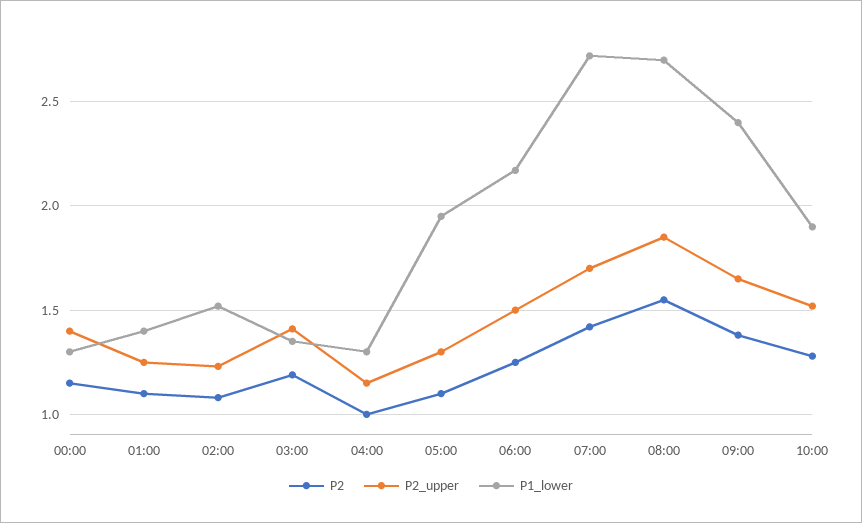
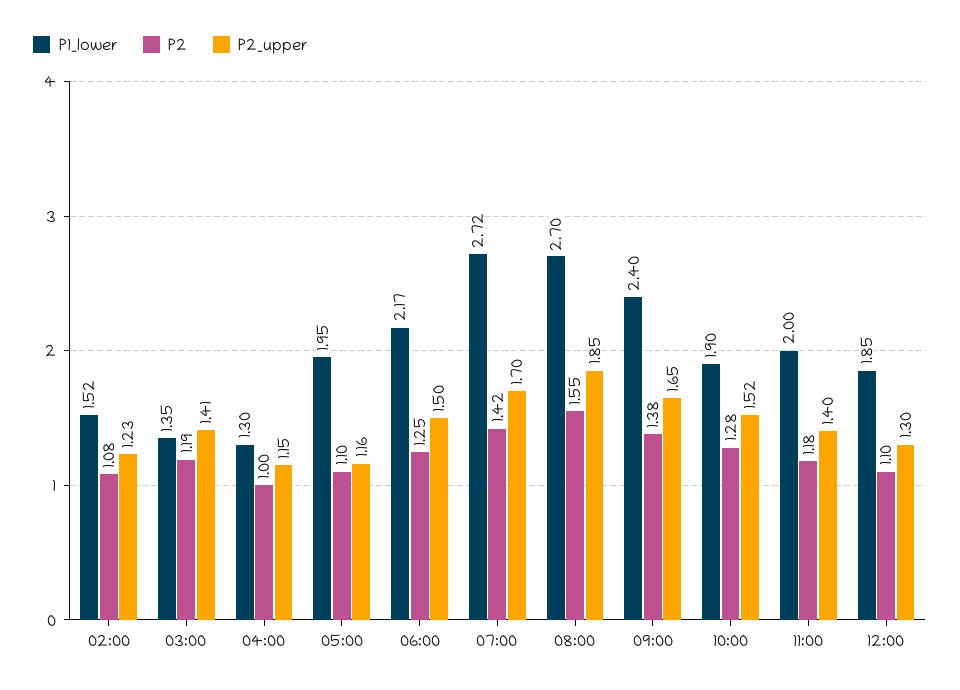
P2, 00:00: 1.15 -> none
P2_upper, 00:00: 1.4 -> none
P1_lower, 00:00: 1.3 -> none
P2, 01:00: 1.1 -> none
P2_upper, 01:00: 1.25 -> none
P1_lower, 01:00: 1.4 -> none
P2_upper, 05:00: 1.3 -> 1.16
P1_lower, 11:00: none -> 2
P2, 11:00: none -> 1.18
P2_upper, 11:00: none -> 1.4
P1_lower, 12:00: none -> 1.85
P2, 12:00: none -> 1.1
P2_upper, 12:00: none -> 1.3

